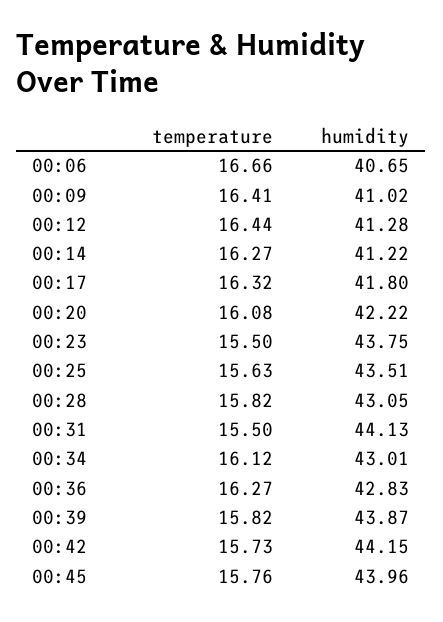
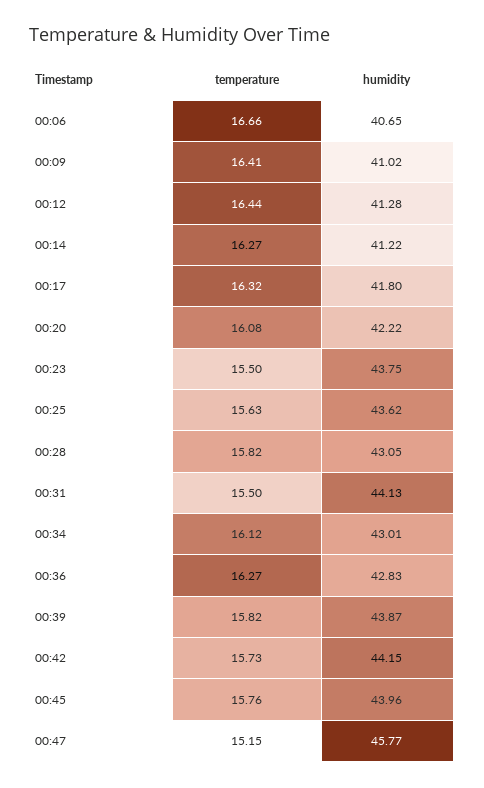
humidity, 00:25: 43.51 -> 43.62
temperature, 00:47: none -> 15.15
humidity, 00:47: none -> 45.77

